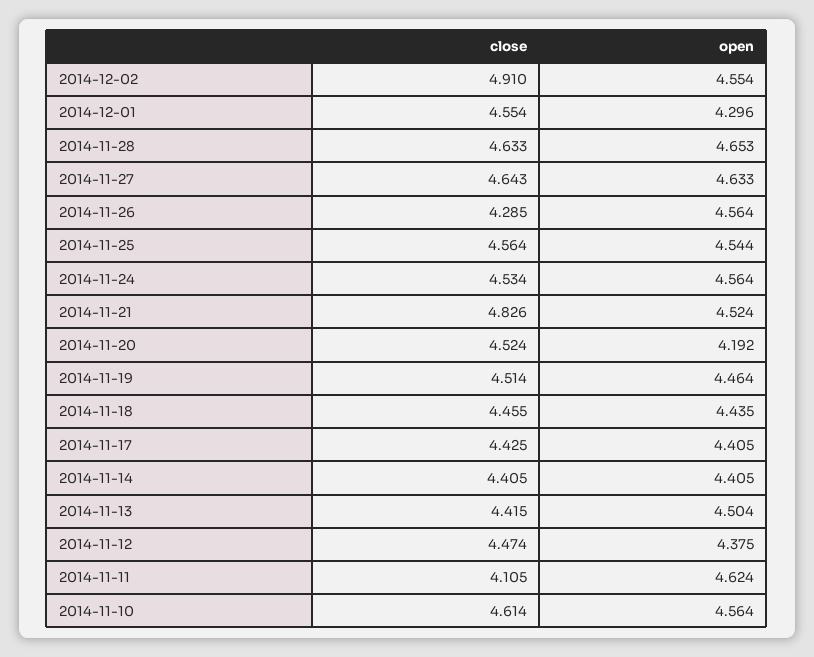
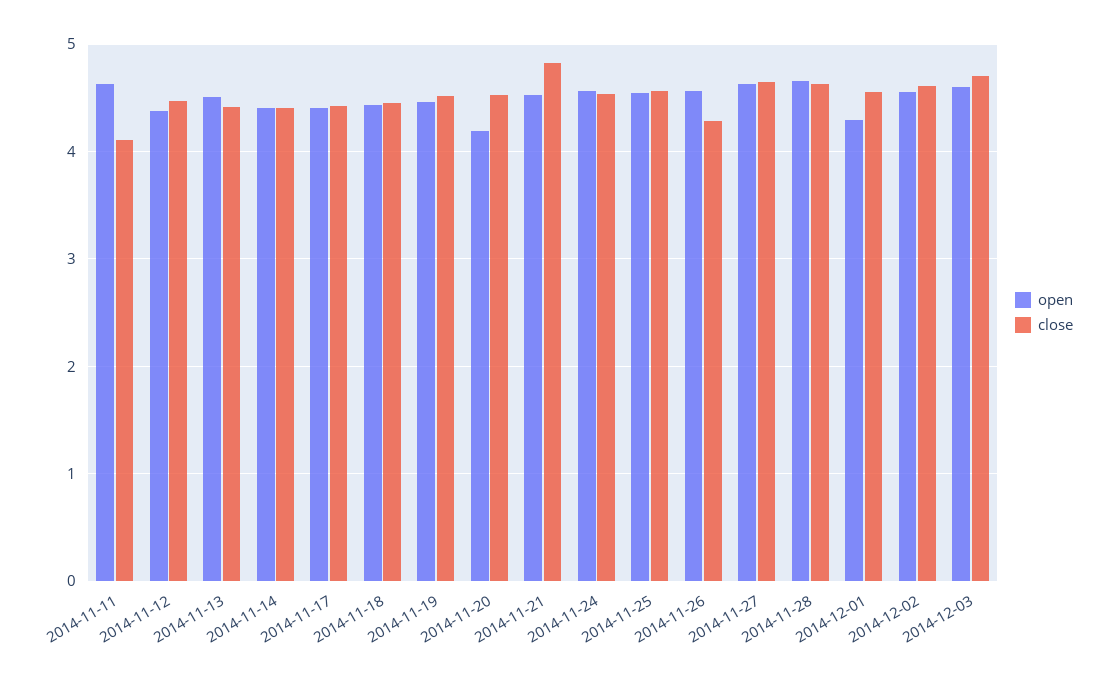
close, 2014-12-02: 4.91 -> 4.6
close, 2014-11-10: 4.614 -> none
open, 2014-11-10: 4.564 -> none
open, 2014-12-03: none -> 4.6
close, 2014-12-03: none -> 4.7

